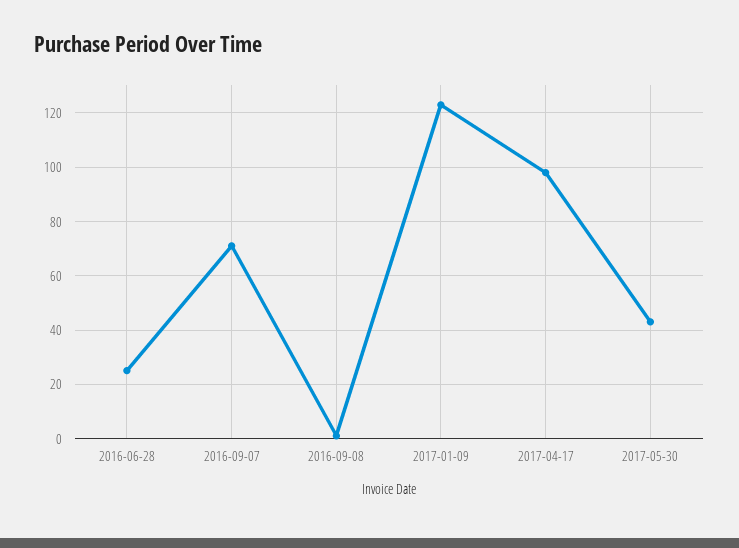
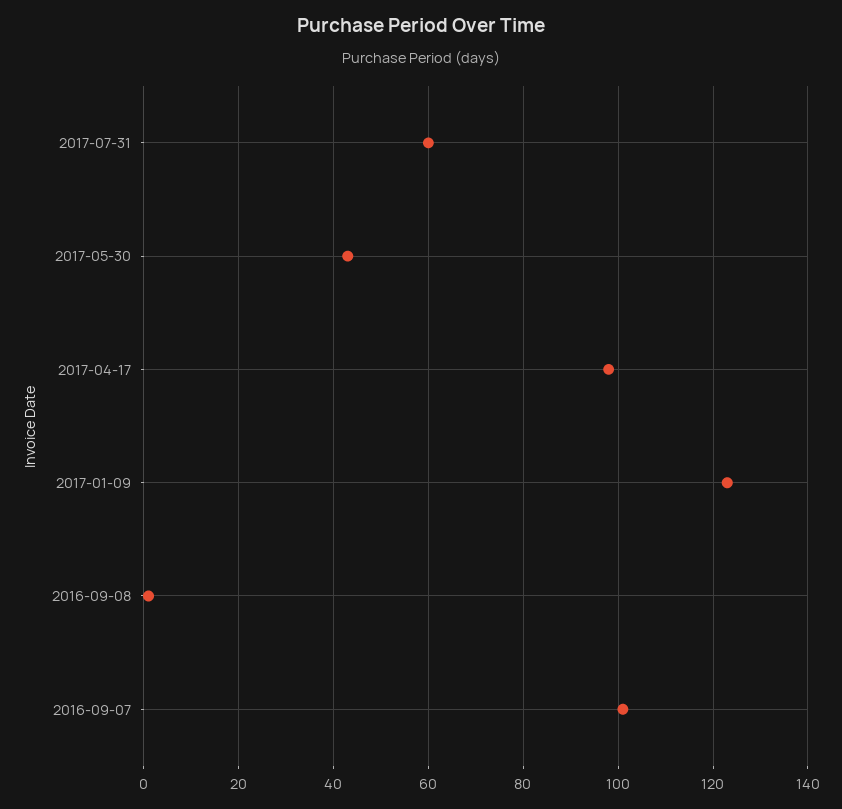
2016-06-28: 25 -> none
2016-09-07: 70 -> 100
2017-07-31: none -> 60

